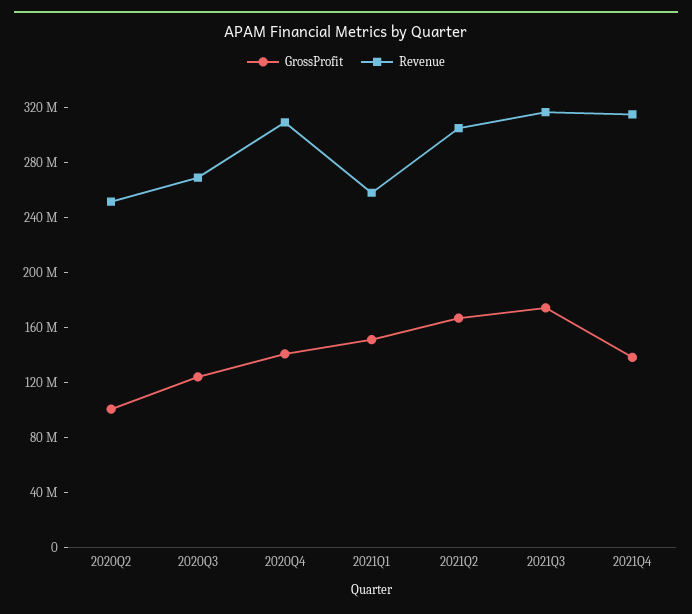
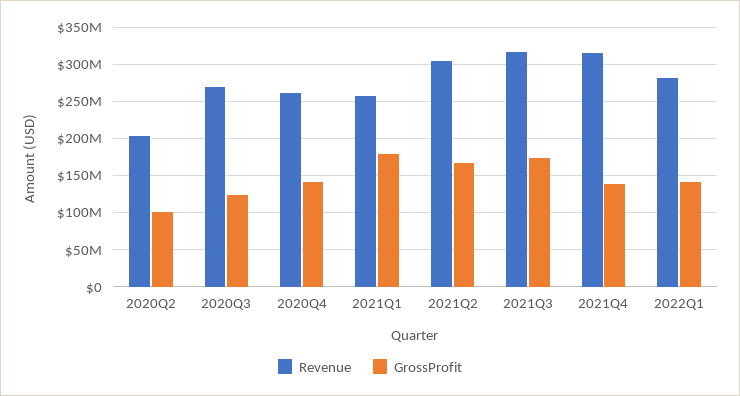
Revenue, 2020Q2: 250000000 -> 200000000
Revenue, 2020Q4: 310000000 -> 260000000
GrossProfit, 2021Q1: 150000000 -> 180000000
Revenue, 2022Q1: none -> 280000000
GrossProfit, 2022Q1: none -> 140000000

